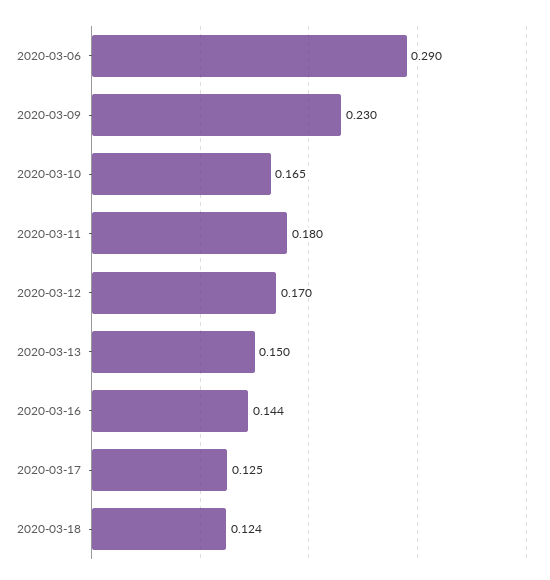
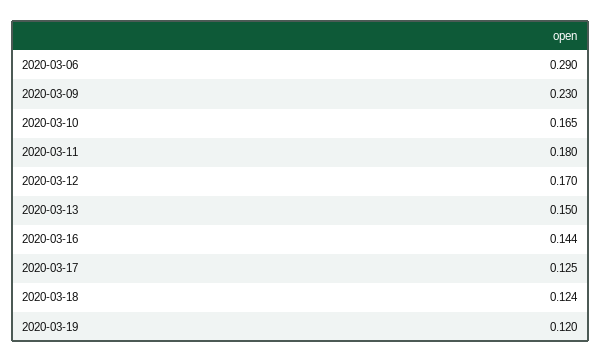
2020-03-19: none -> 0.12

